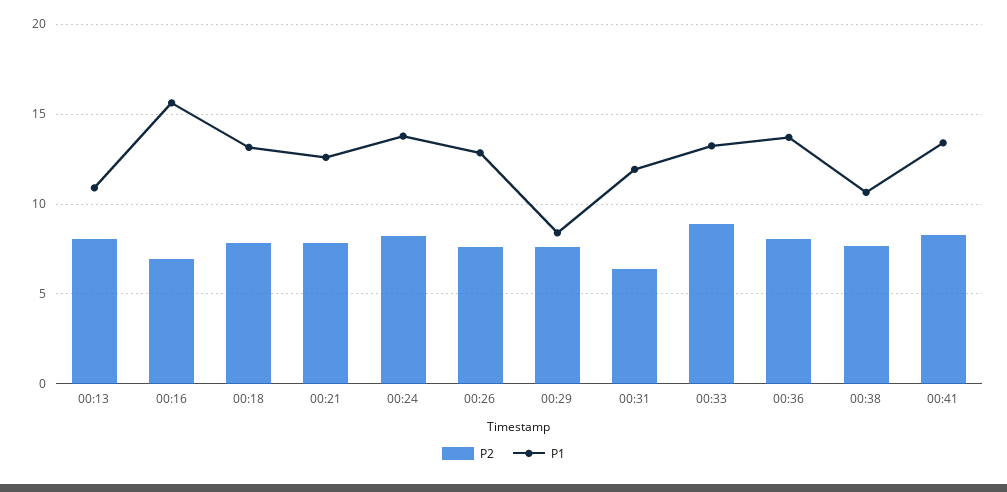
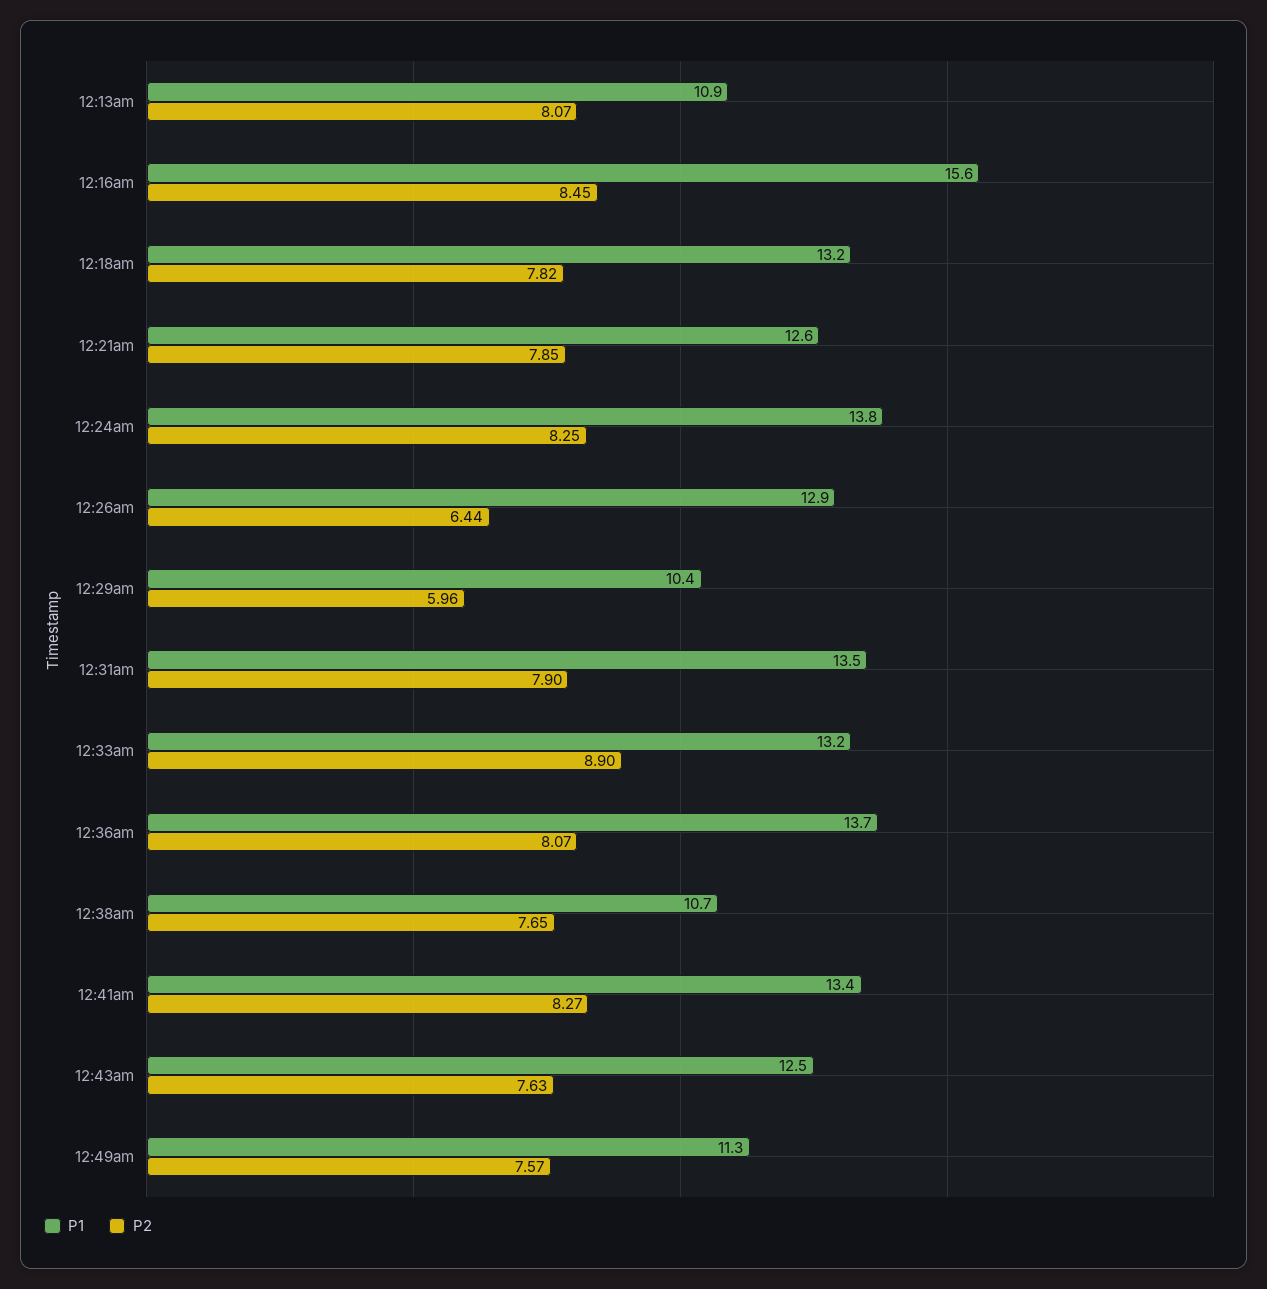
P2, 00:16: 7 -> 8.45
P2, 00:26: 7.5 -> 6.44
P2, 00:29: 7.5 -> 5.96
P1, 00:29: 8.5 -> 10.4
P2, 00:31: 6.5 -> 7.9
P1, 00:31: 12 -> 13.5
P1, 12:43am: none -> 12.5
P2, 12:43am: none -> 7.63
P1, 12:49am: none -> 11.3
P2, 12:49am: none -> 7.57

